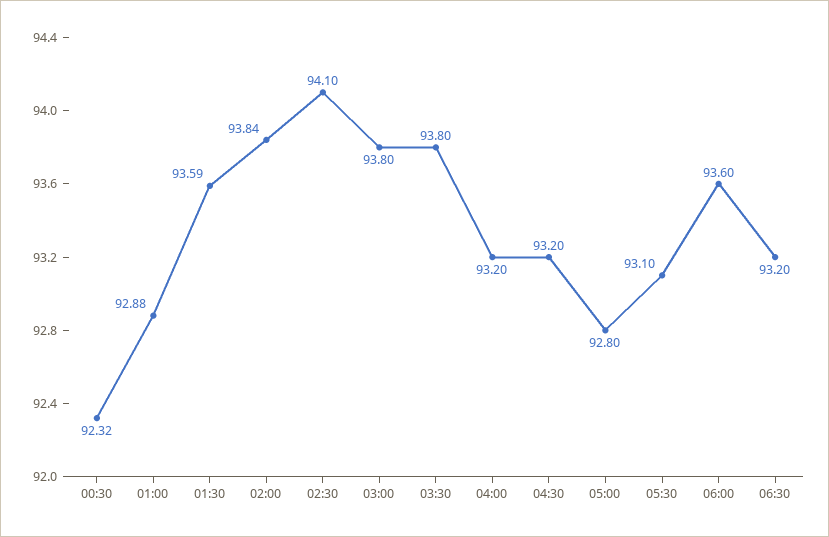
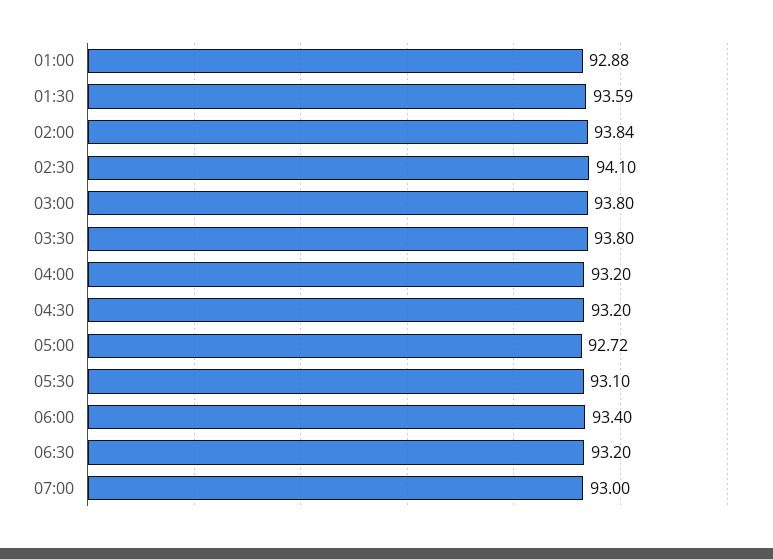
00:30: 92.32 -> none
05:00: 92.8 -> 92.72
06:00: 93.6 -> 93.4
07:00: none -> 93

